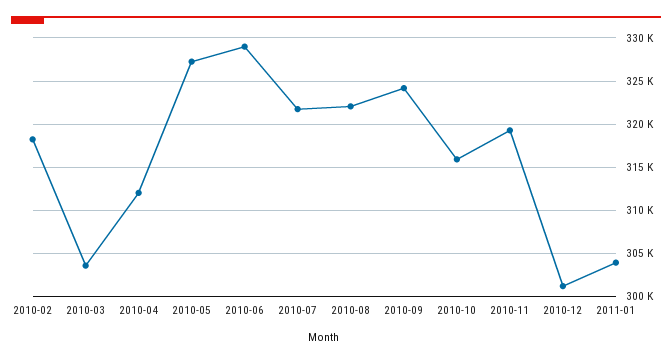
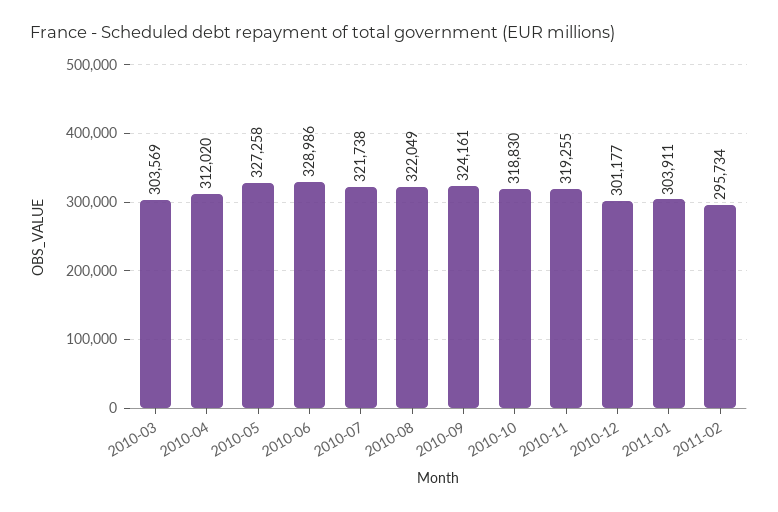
2010-02: 318000 -> none
2010-10: 316000 -> 318830
2011-02: none -> 295734

